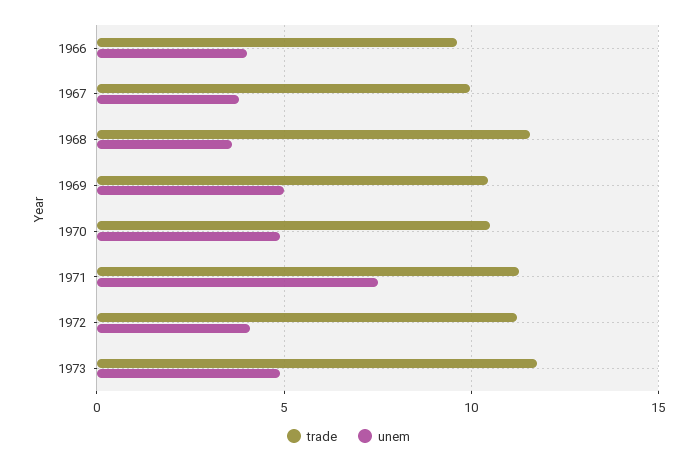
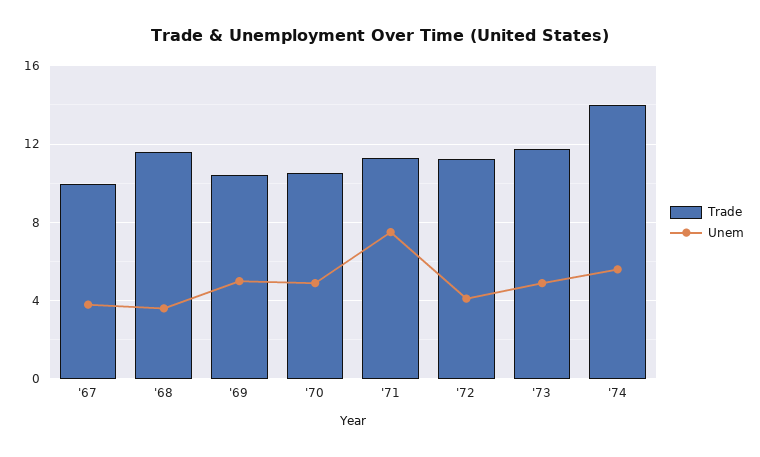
trade, 1966: 9.5 -> none
unem, 1966: 4 -> none
trade, '74: none -> 14
unem, '74: none -> 5.5

